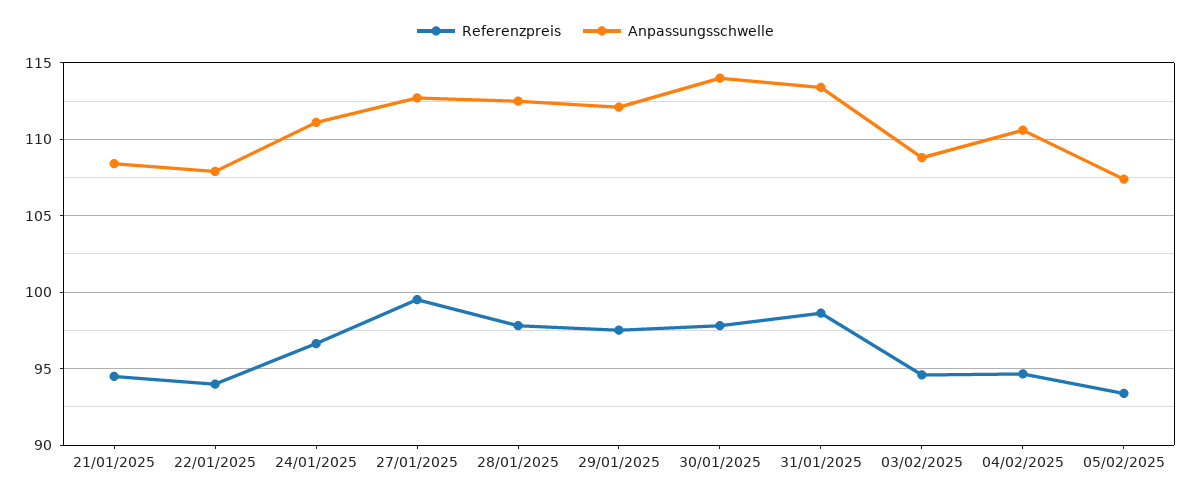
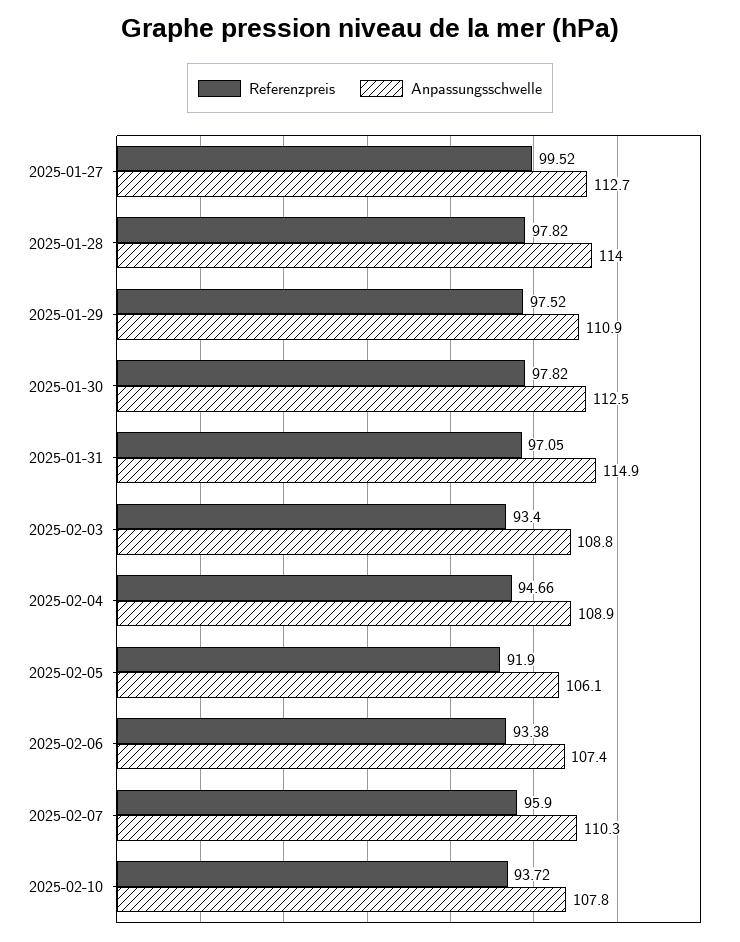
Referenzpreis, 21/01/2025: 94.5 -> none
Anpassungsschwelle, 21/01/2025: 108.5 -> none
Referenzpreis, 22/01/2025: 94 -> none
Anpassungsschwelle, 22/01/2025: 108 -> none
Referenzpreis, 24/01/2025: 96.5 -> none
Anpassungsschwelle, 24/01/2025: 111 -> none
Anpassungsschwelle, 28/01/2025: 112.5 -> 114
Anpassungsschwelle, 29/01/2025: 112 -> 110.9
Anpassungsschwelle, 30/01/2025: 114 -> 112.5
Referenzpreis, 31/01/2025: 98.5 -> 97.05
Anpassungsschwelle, 31/01/2025: 113.5 -> 114.9
Referenzpreis, 03/02/2025: 94.5 -> 93.4
Anpassungsschwelle, 04/02/2025: 110.5 -> 108.9
Referenzpreis, 05/02/2025: 93.5 -> 91.9
Anpassungsschwelle, 05/02/2025: 107.5 -> 106.1
Referenzpreis, 2025-02-06: none -> 93.38
Anpassungsschwelle, 2025-02-06: none -> 107.4
Referenzpreis, 2025-02-07: none -> 95.9
Anpassungsschwelle, 2025-02-07: none -> 110.3
Referenzpreis, 2025-02-10: none -> 93.72
Anpassungsschwelle, 2025-02-10: none -> 107.8

